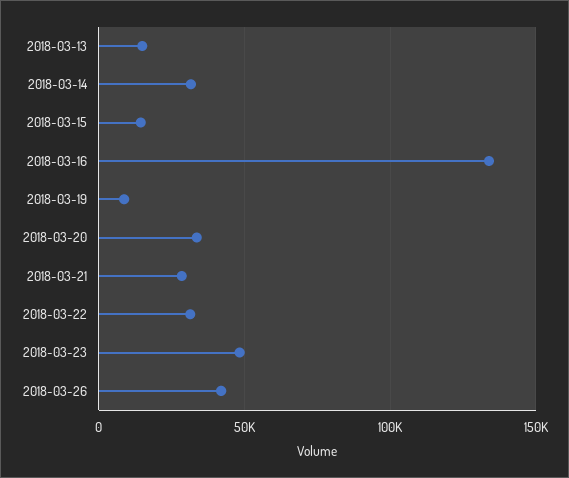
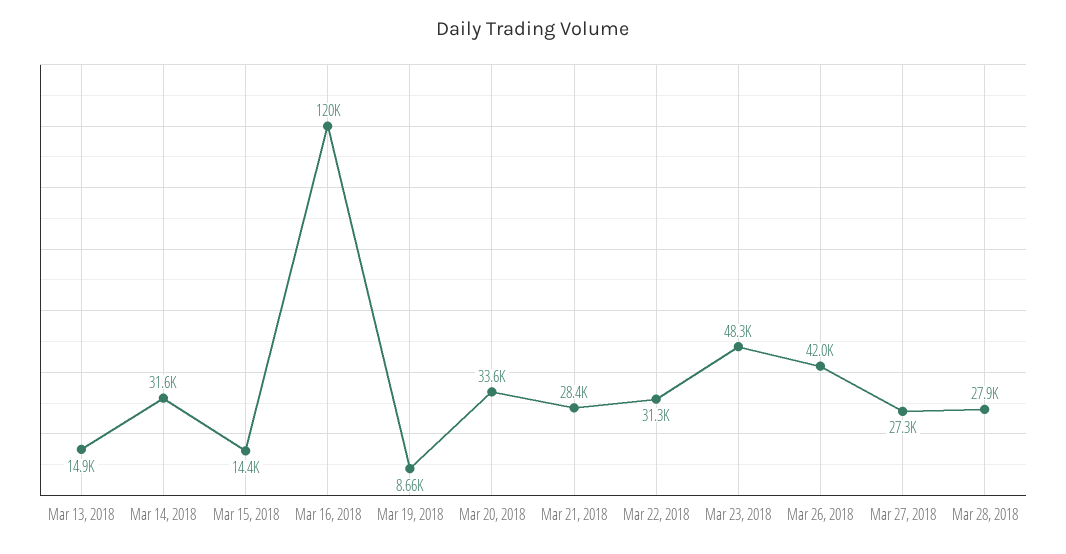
2018-03-16: 135000 -> 120000
Mar 27, 2018: none -> 27300
Mar 28, 2018: none -> 27900

